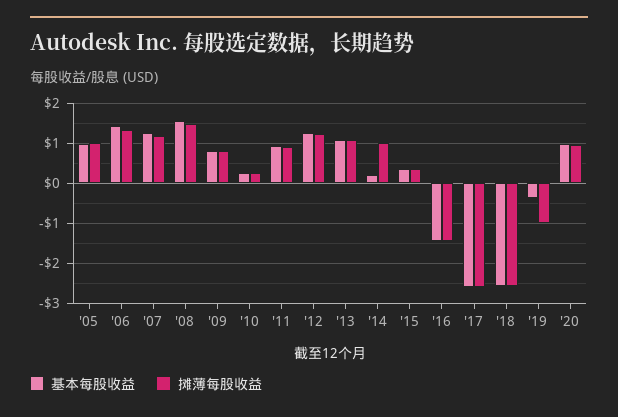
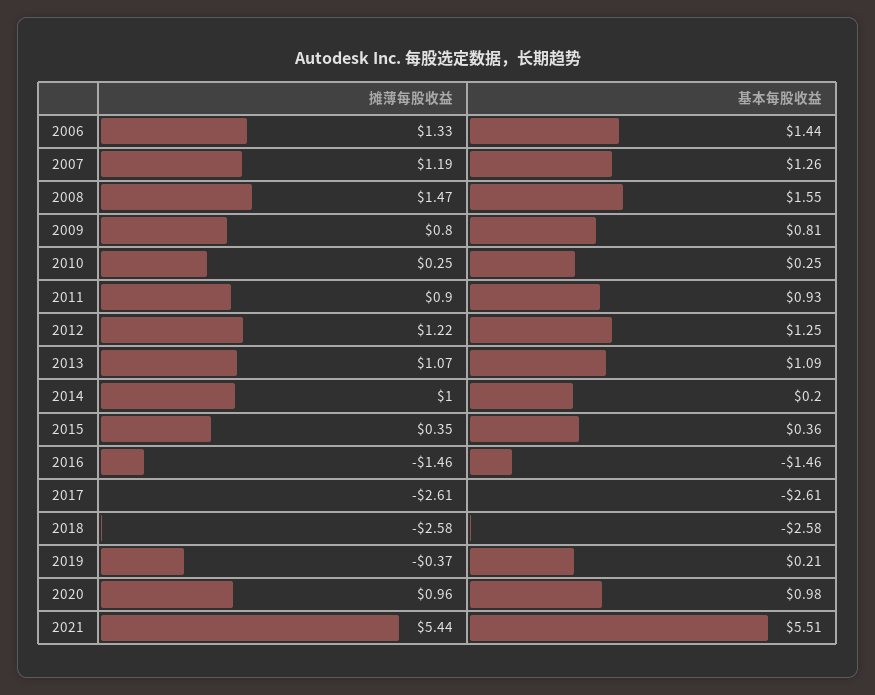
基本每股收益, '05: 1 -> none
摊薄每股收益, '05: 1 -> none
基本每股收益, '19: -0.4 -> 0.21
摊薄每股收益, '19: -1 -> -0.37
摊薄每股收益, 2021: none -> 5.44
基本每股收益, 2021: none -> 5.51

